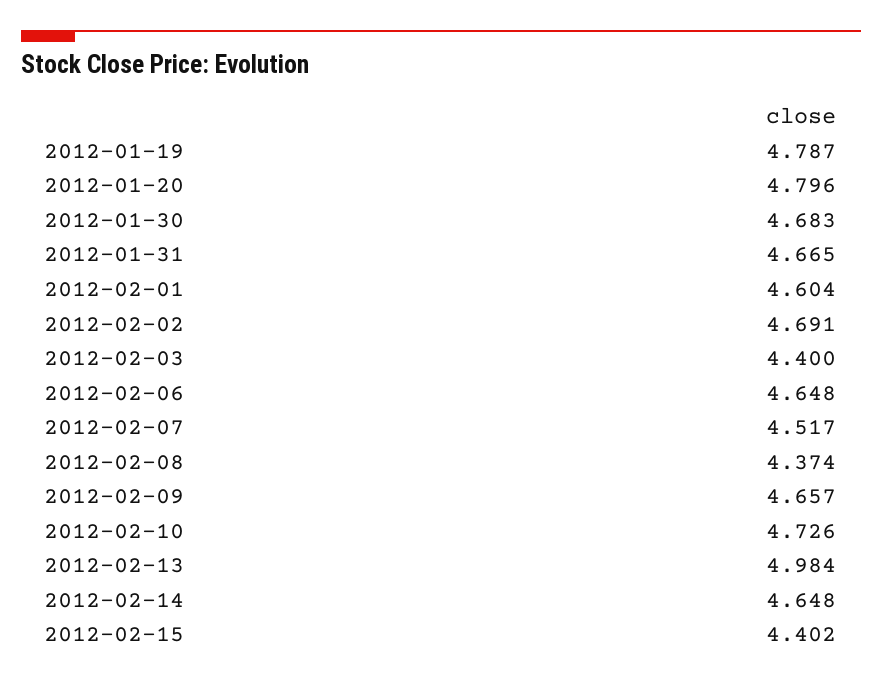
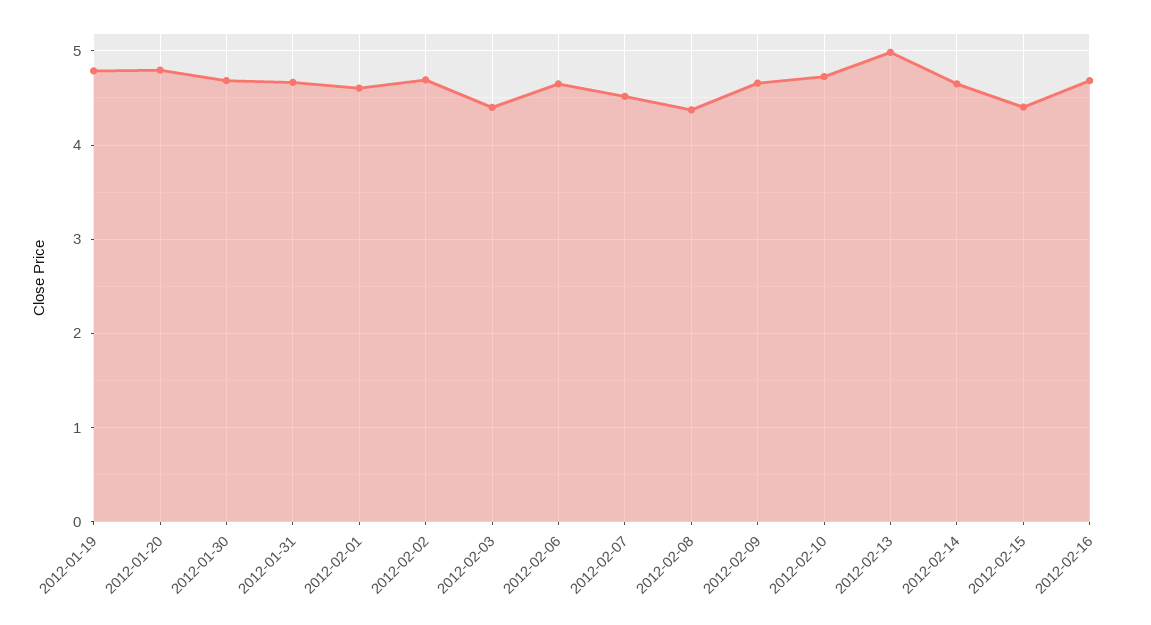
2012-02-16: none -> 4.7

